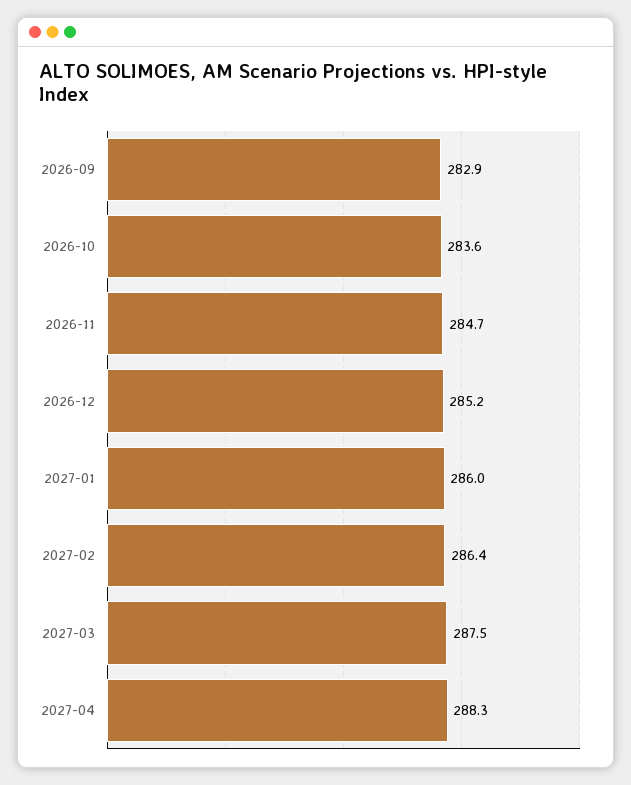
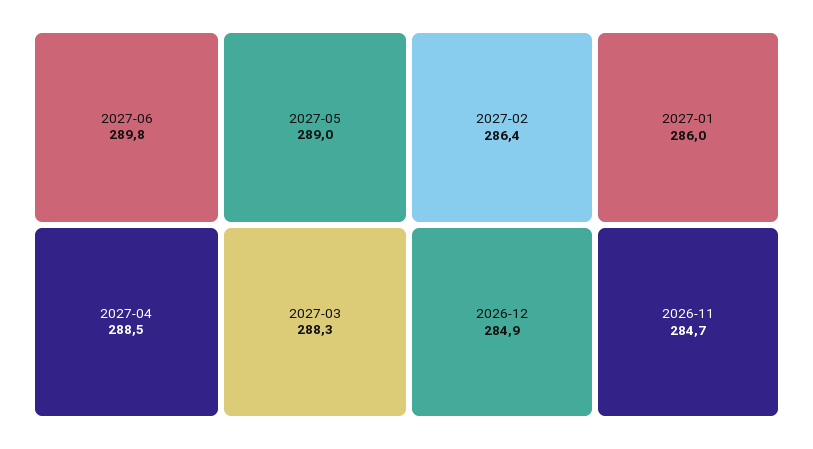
2026-09: 282.9 -> none
2026-10: 283.6 -> none
2026-12: 285.2 -> 284.9
2027-03: 287.5 -> 288.3
2027-04: 288.3 -> 288.5
2027-06: none -> 289.8
2027-05: none -> 289

